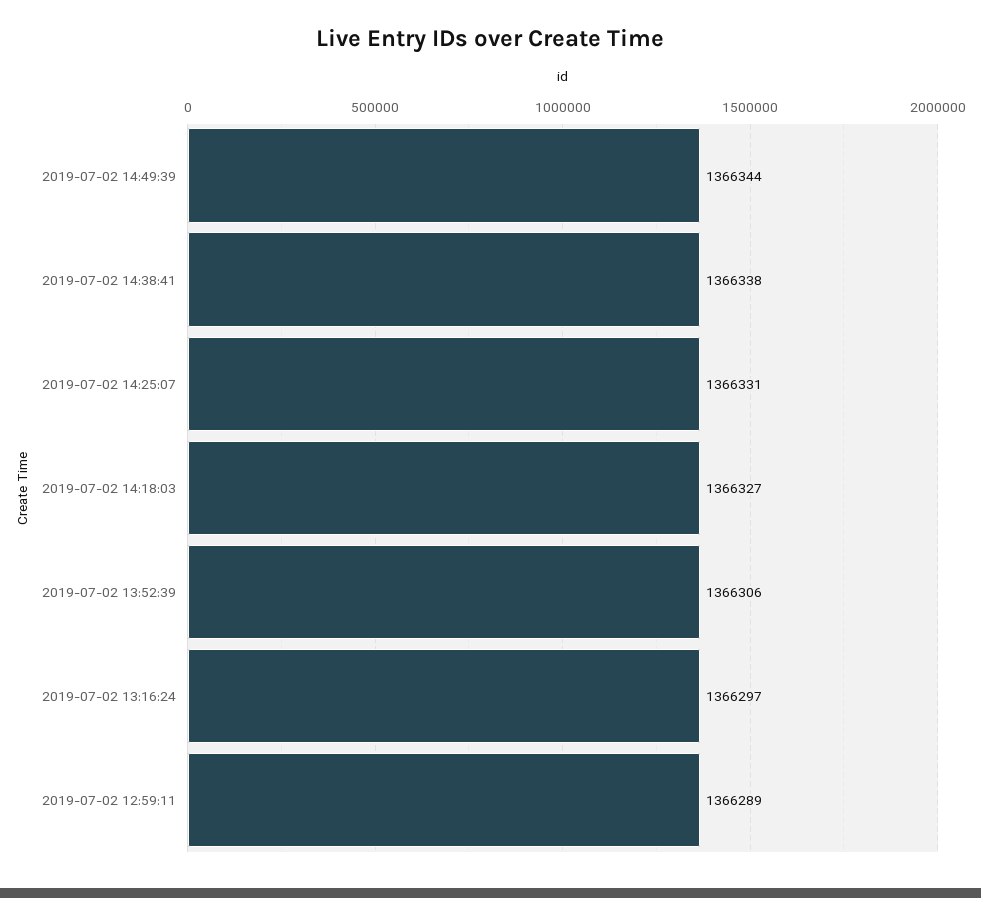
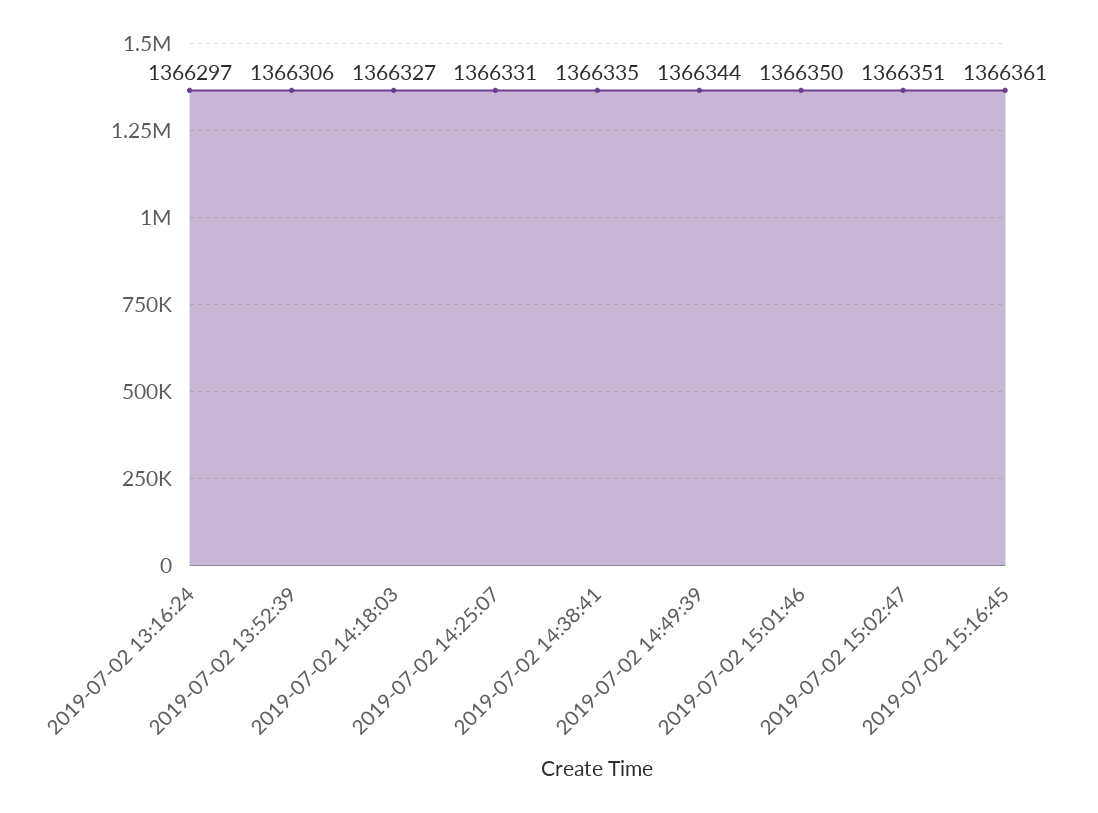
2019-07-02 14:38:41: 1366338 -> 1366335
2019-07-02 12:59:11: 1366289 -> none
2019-07-02 15:01:46: none -> 1366350
2019-07-02 15:02:47: none -> 1366351
2019-07-02 15:16:45: none -> 1366361

